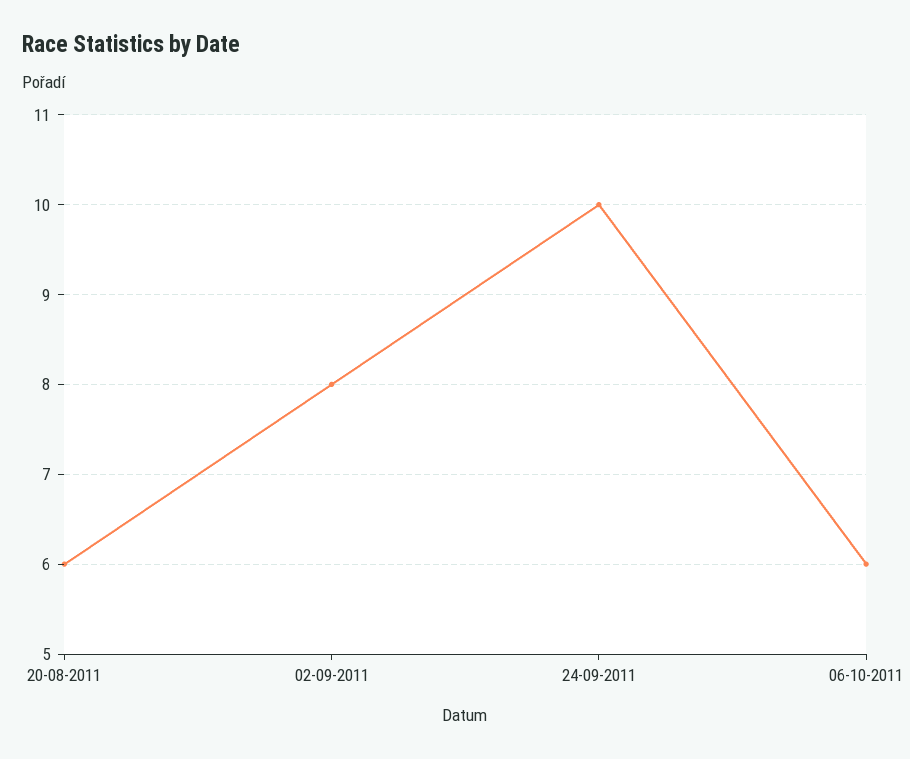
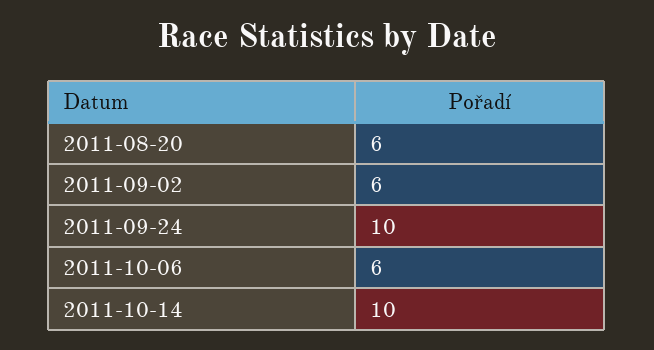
02-09-2011: 8 -> 6
2011-10-14: none -> 10

